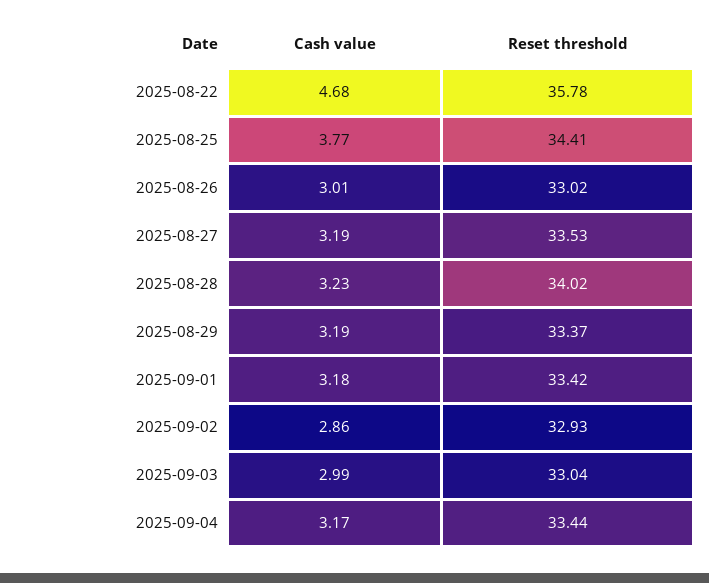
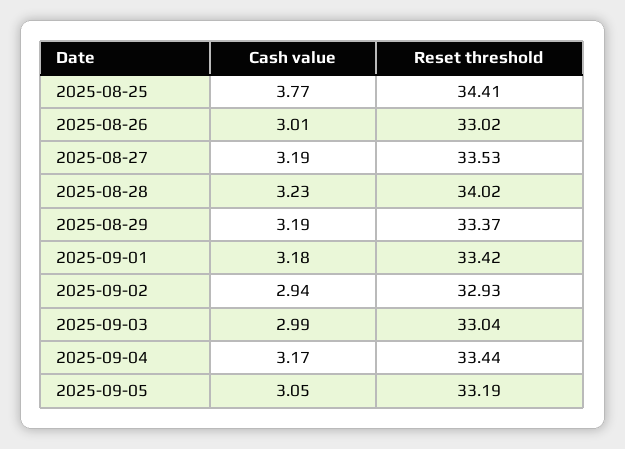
Cash value, 2025-08-22: 4.68 -> none
Reset threshold, 2025-08-22: 35.78 -> none
Cash value, 2025-09-02: 2.86 -> 2.94
Cash value, 2025-09-05: none -> 3.05
Reset threshold, 2025-09-05: none -> 33.19

